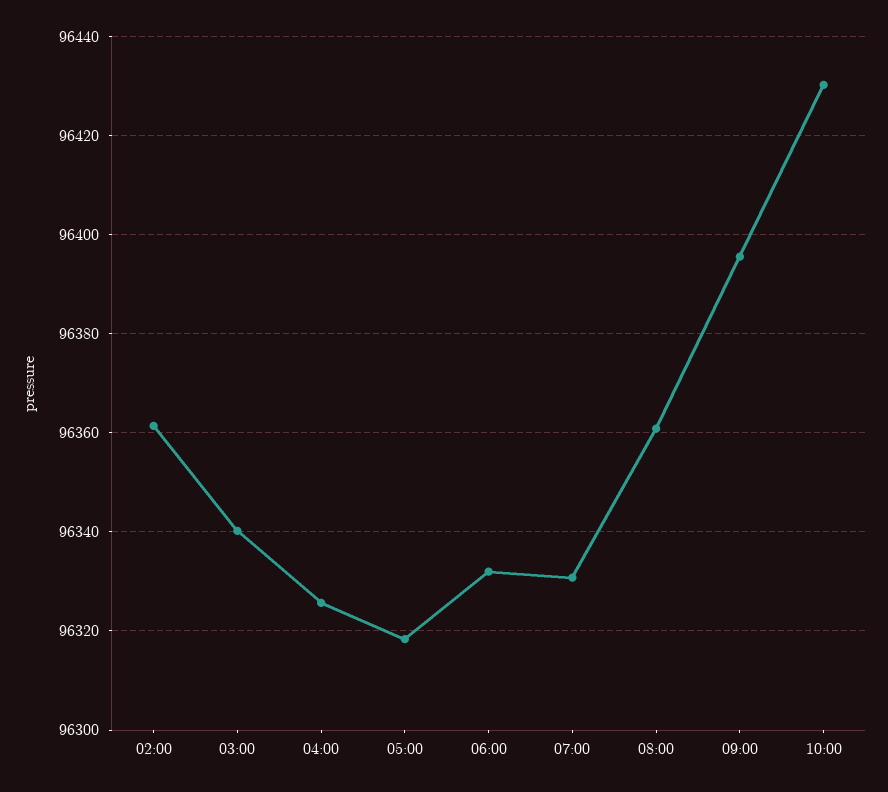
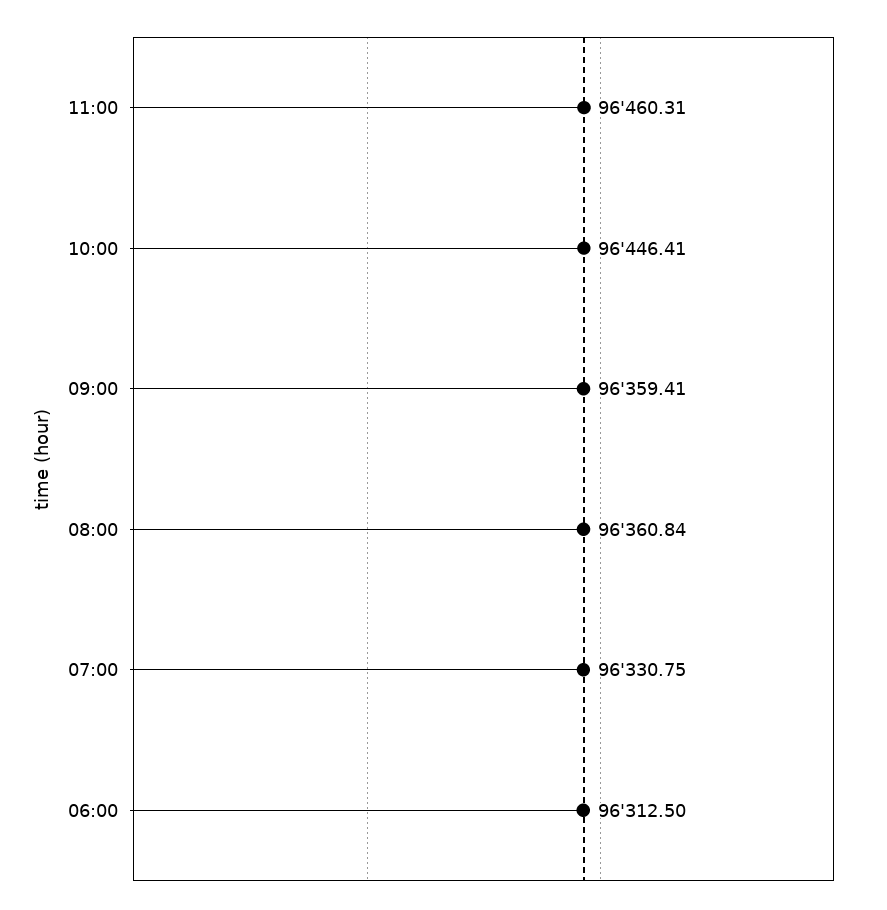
02:00: 96362 -> none
03:00: 96340 -> none
04:00: 96326 -> none
05:00: 96318 -> none
06:00: 96332 -> 96312.5
09:00: 96396 -> 96359.41
10:00: 96430 -> 96446.41
11:00: none -> 96460.31

